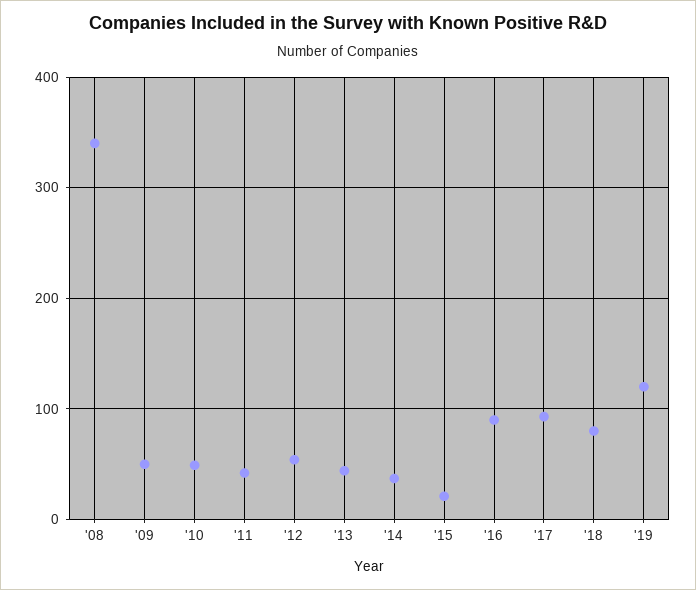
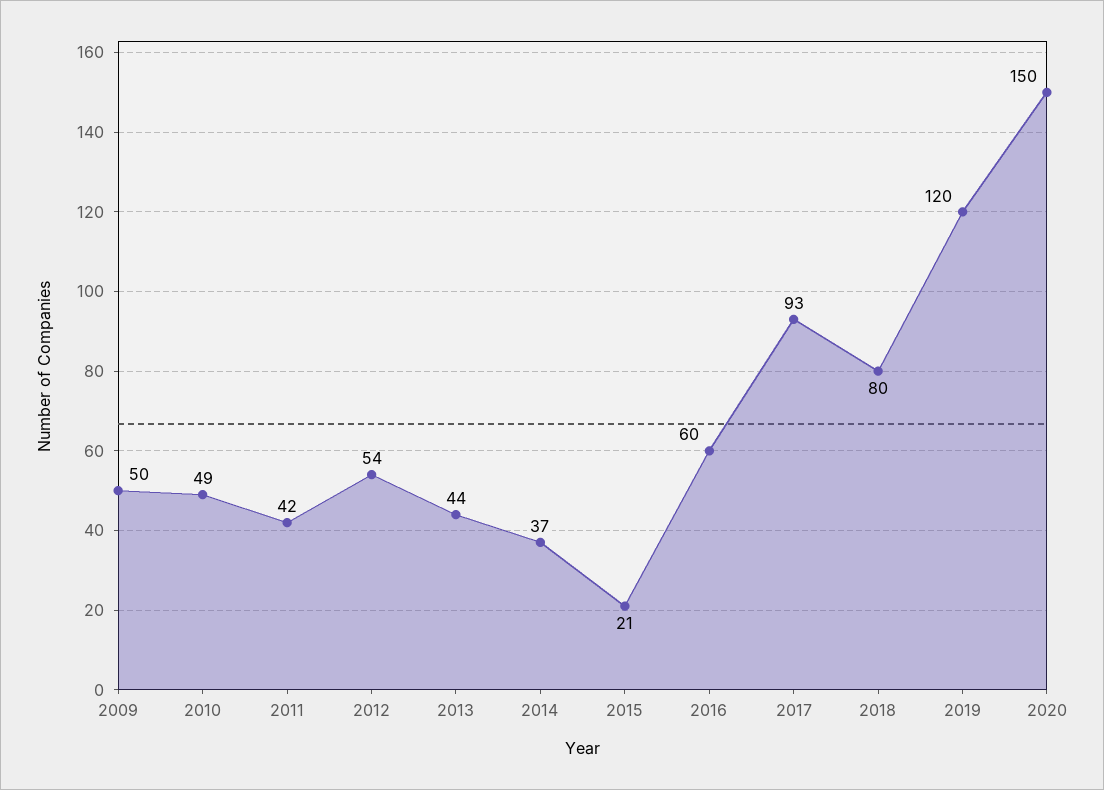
'08: 340 -> none
'16: 90 -> 60
2020: none -> 150

